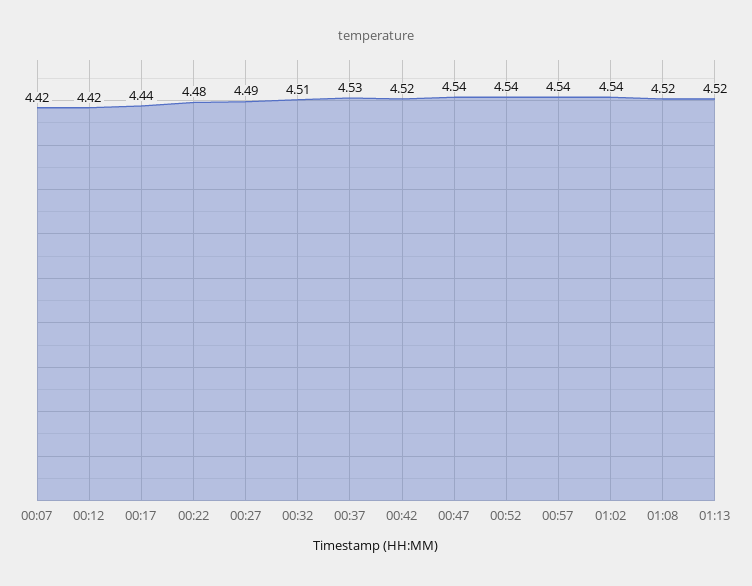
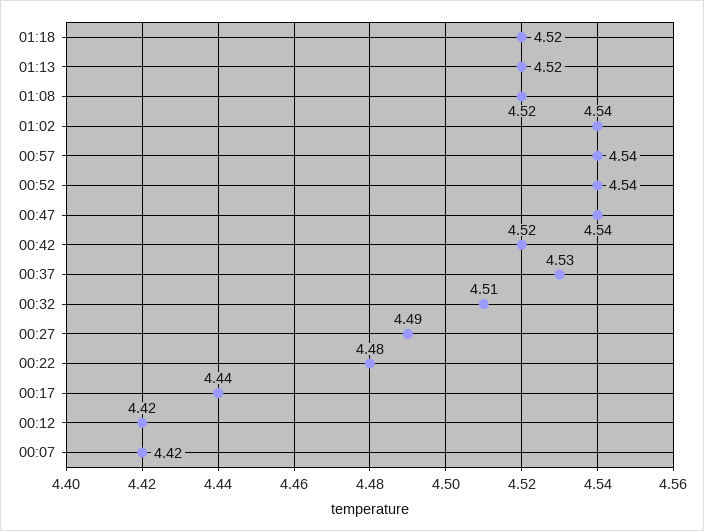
01:18: none -> 4.52

